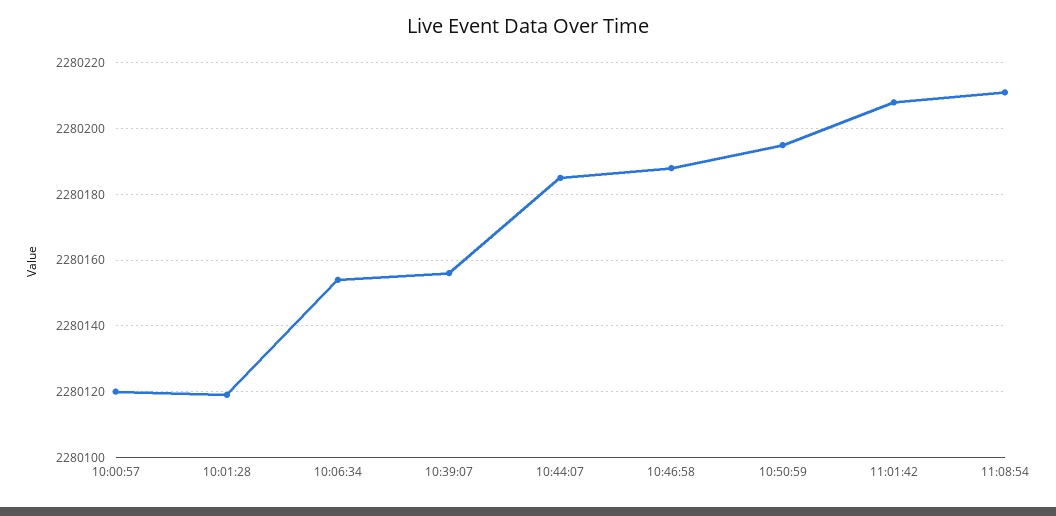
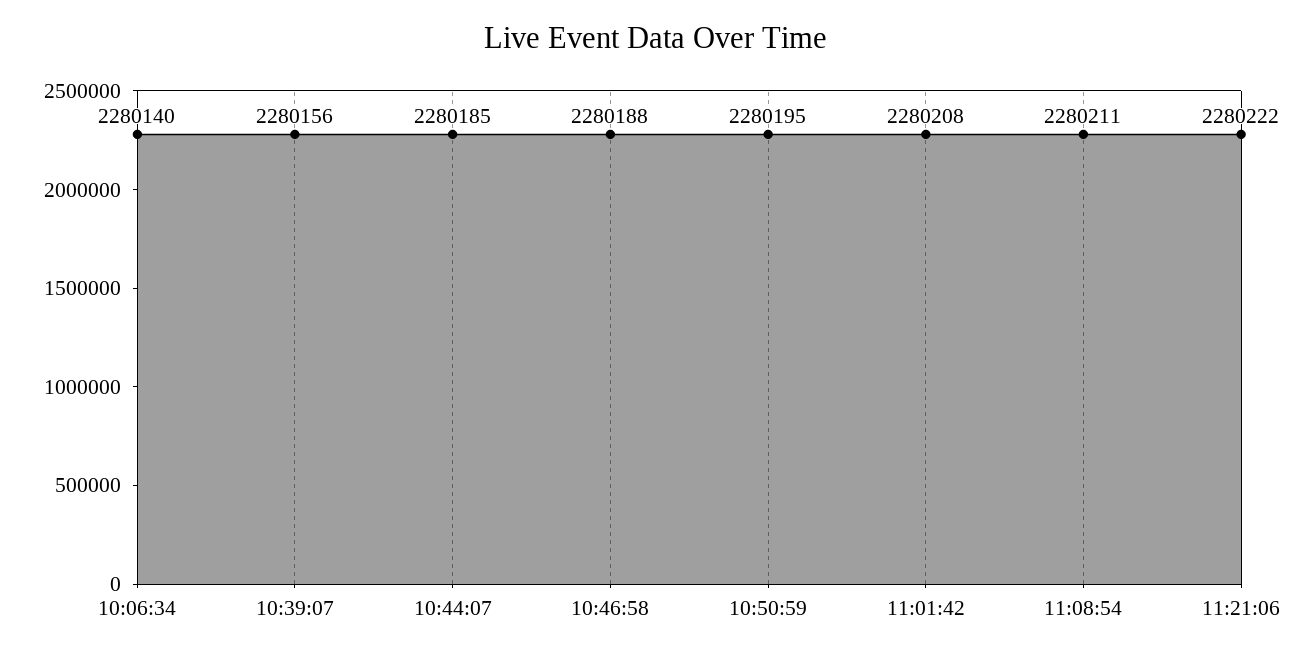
10:00:57: 2280120 -> none
10:01:28: 2280120 -> none
10:06:34: 2280155 -> 2280140
11:21:06: none -> 2280222

